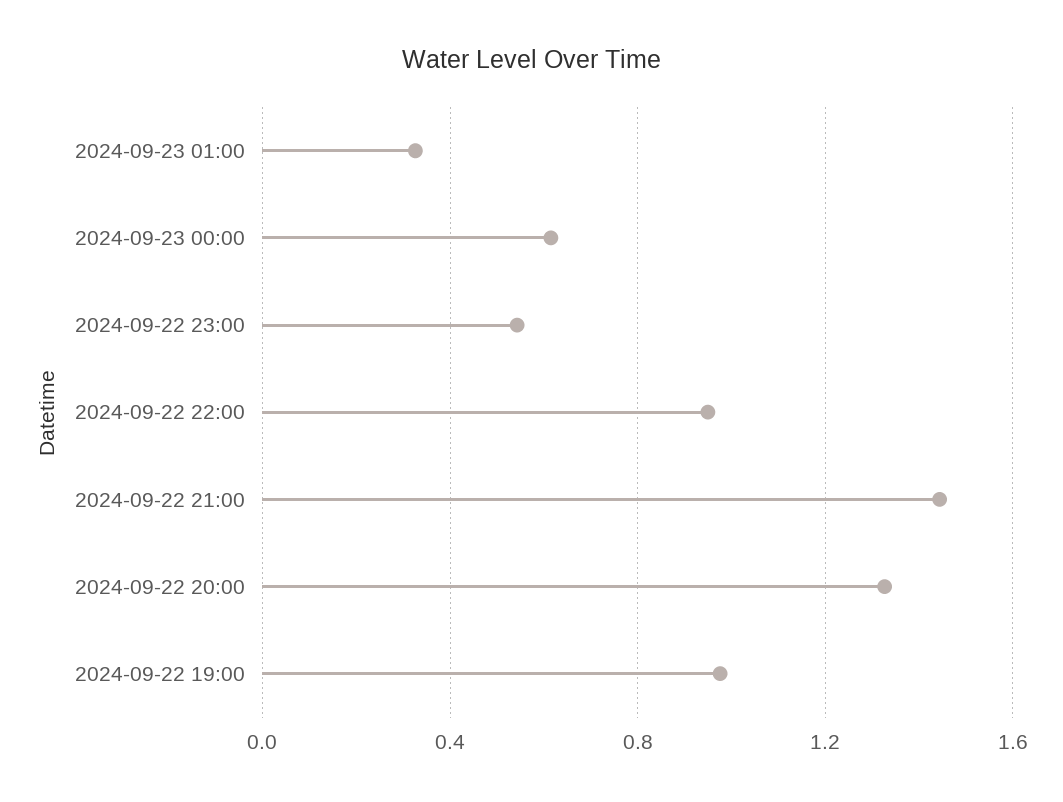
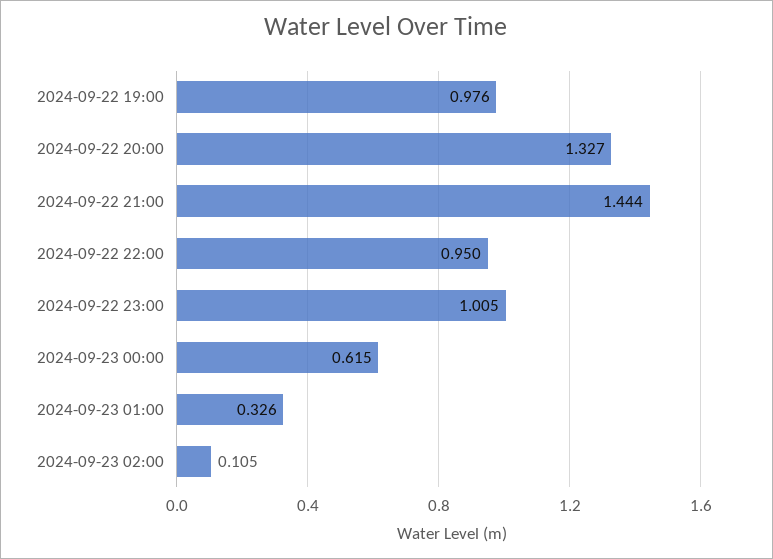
2024-09-22 23:00: 0.55 -> 1.005
2024-09-23 02:00: none -> 0.105

